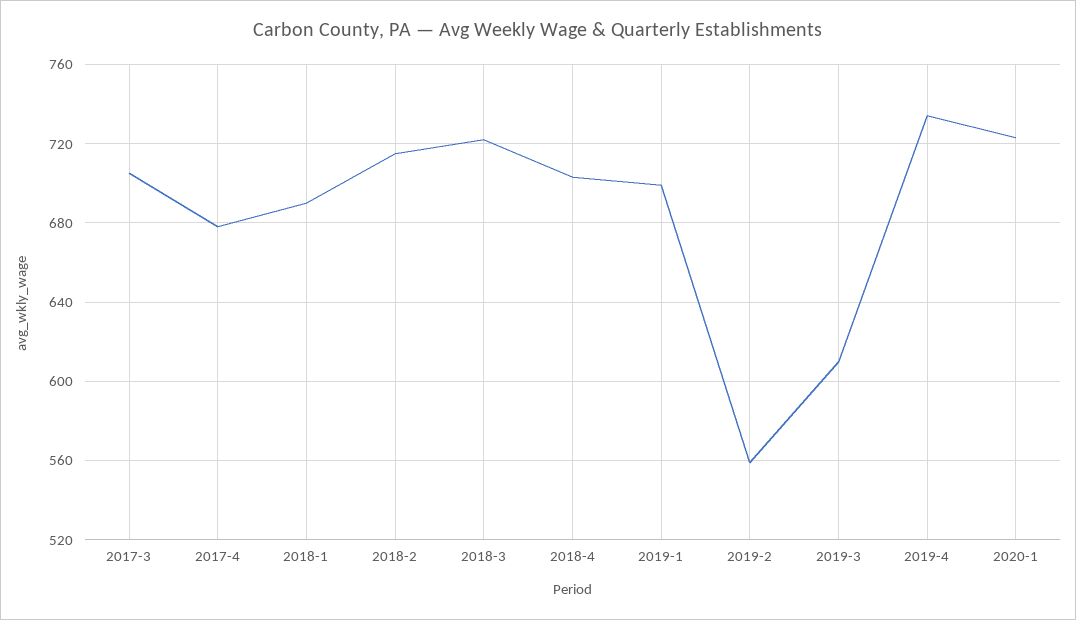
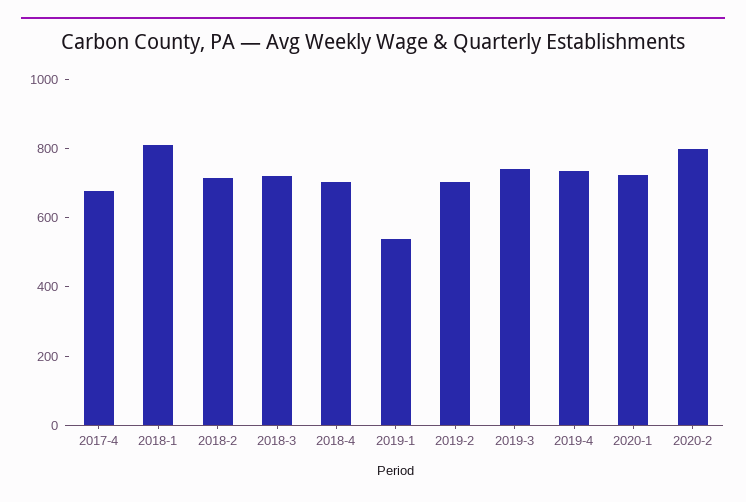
2017-3: 705 -> none
2018-1: 690 -> 800
2019-1: 700 -> 550
2019-2: 560 -> 700
2019-3: 610 -> 750
2020-2: none -> 800

